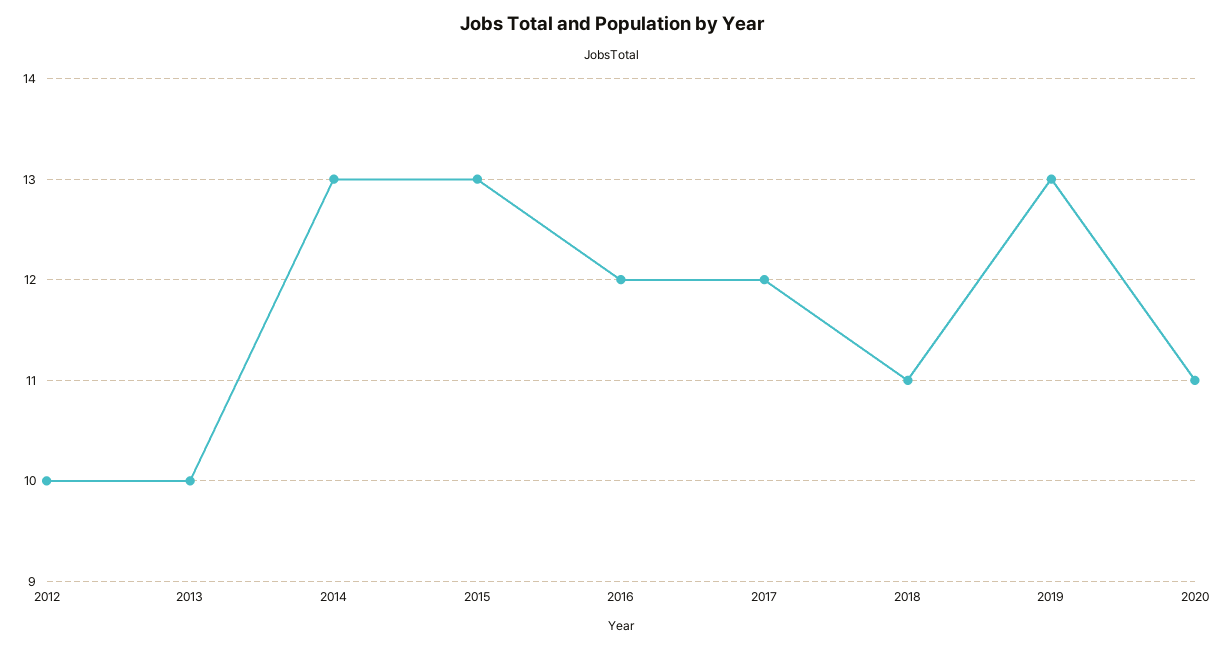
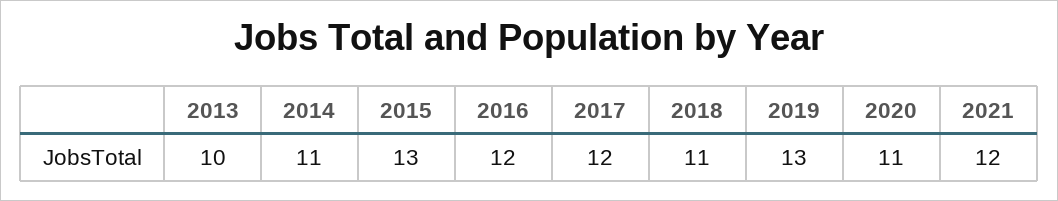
2012: 10 -> none
2014: 13 -> 11
2021: none -> 12

